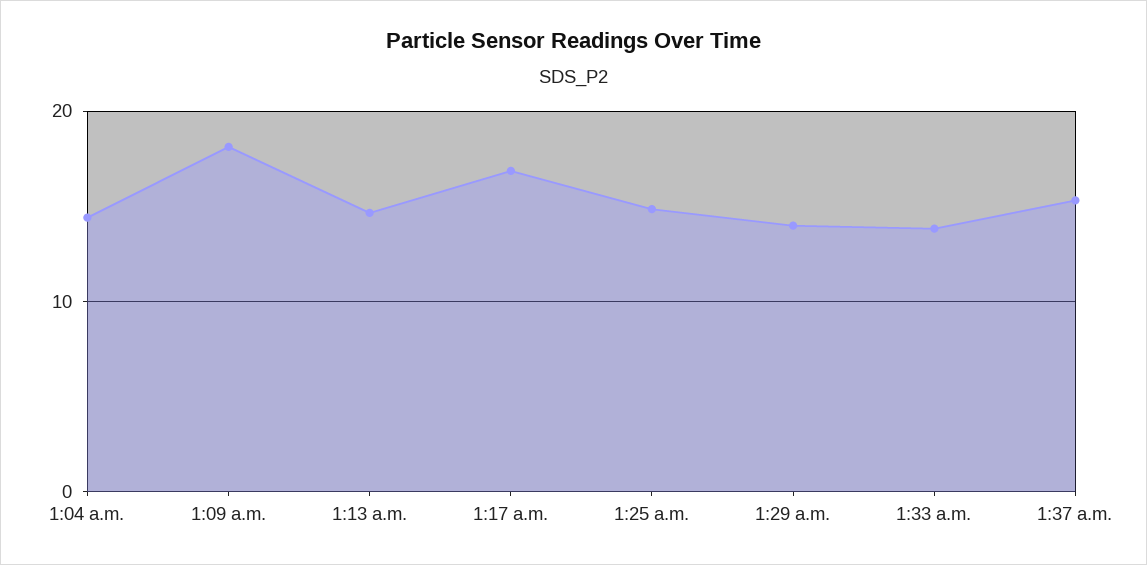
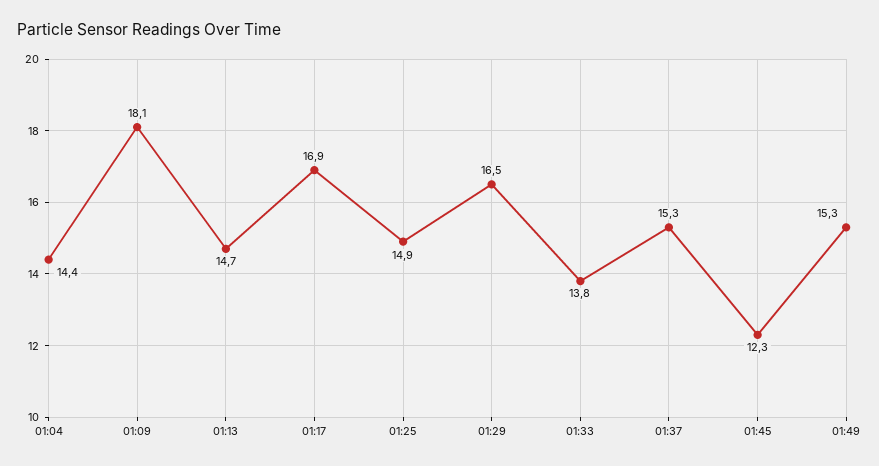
1:29 a.m.: 14 -> 16.5
01:45: none -> 12.3
01:49: none -> 15.3

